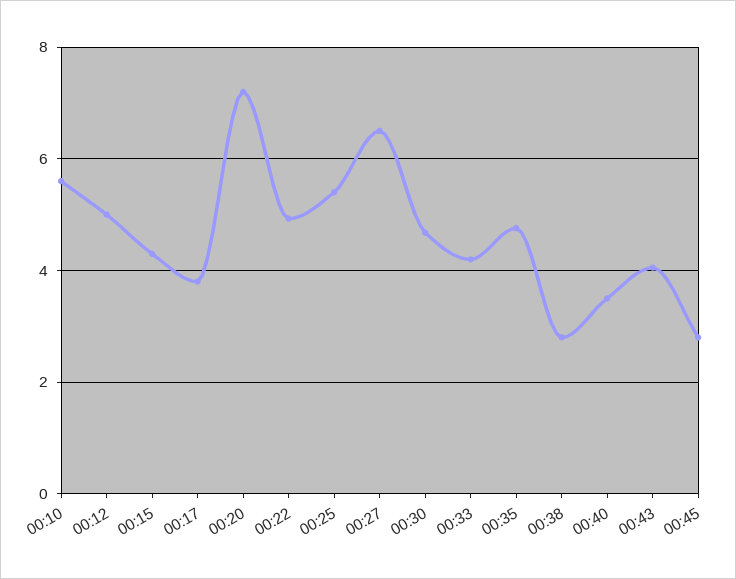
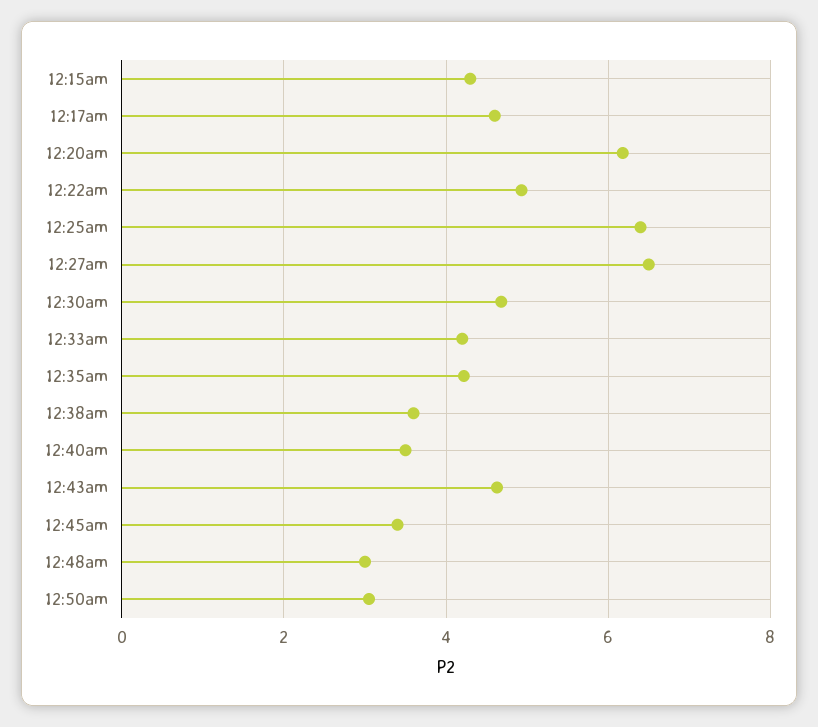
00:10: 5.6 -> none
00:12: 5 -> none
00:17: 3.8 -> 4.6
00:20: 7.2 -> 6.2
00:25: 5.4 -> 6.4
00:35: 4.8 -> 4.2
00:38: 2.8 -> 3.6
00:43: 4 -> 4.6
00:45: 2.8 -> 3.4
12:48am: none -> 3
12:50am: none -> 3

